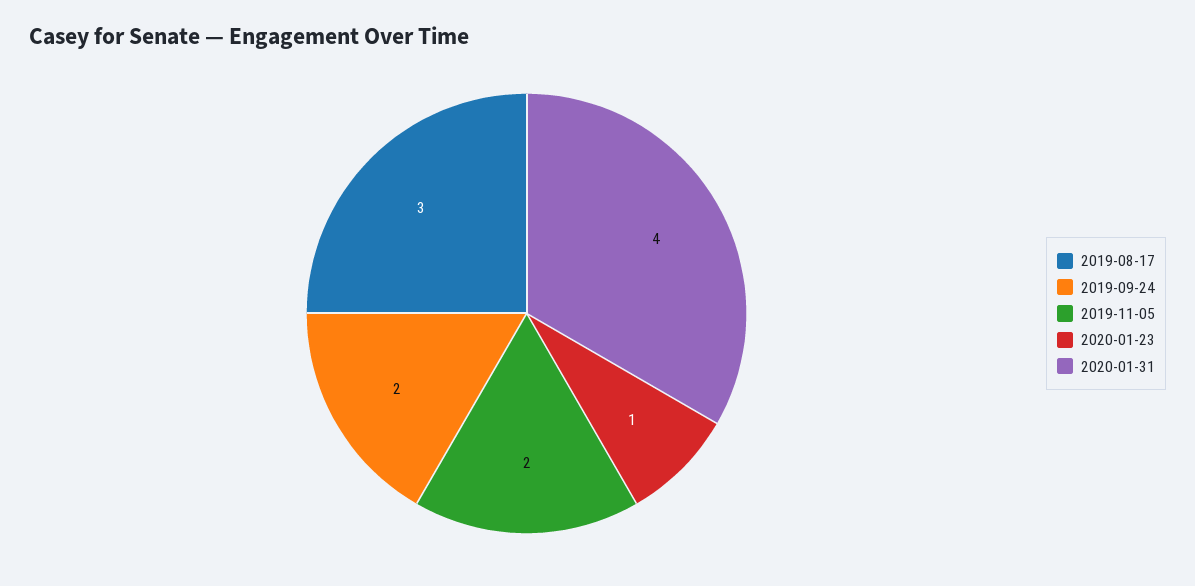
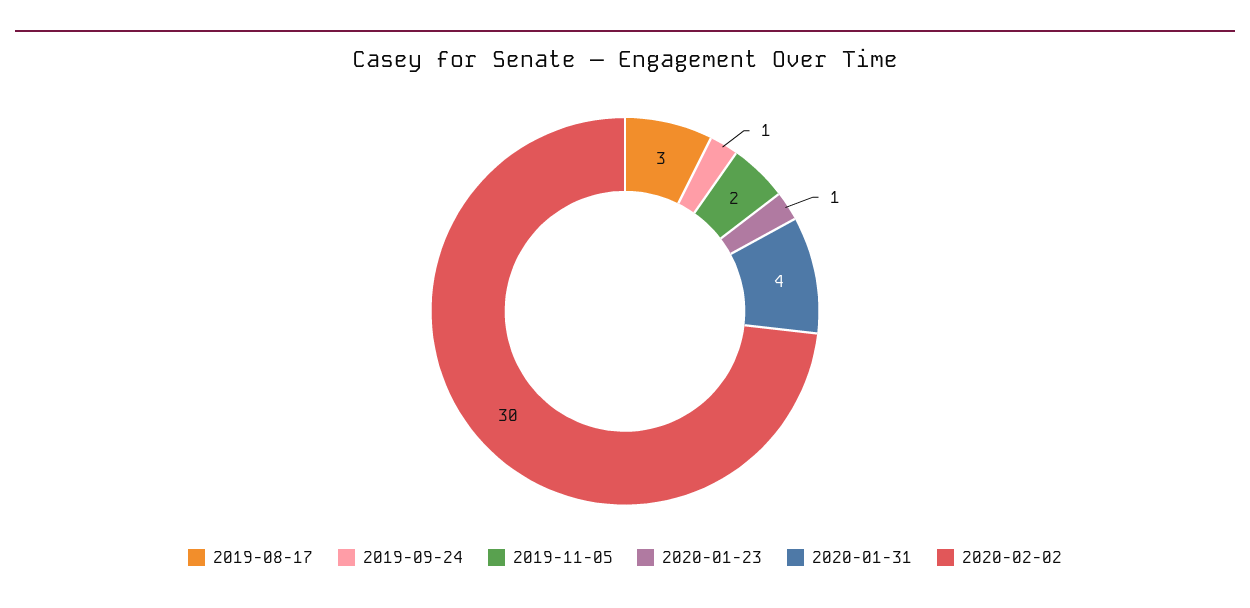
2019-09-24: 2 -> 1
2020-02-02: none -> 30

